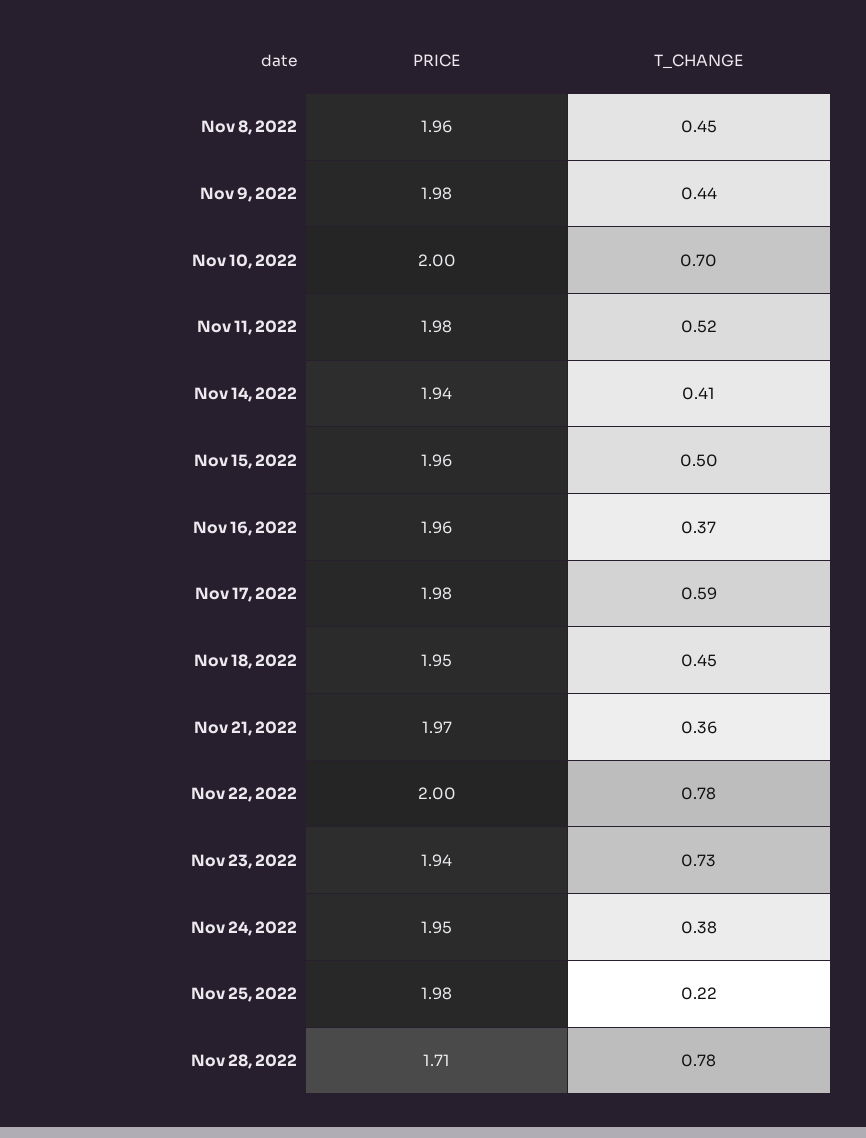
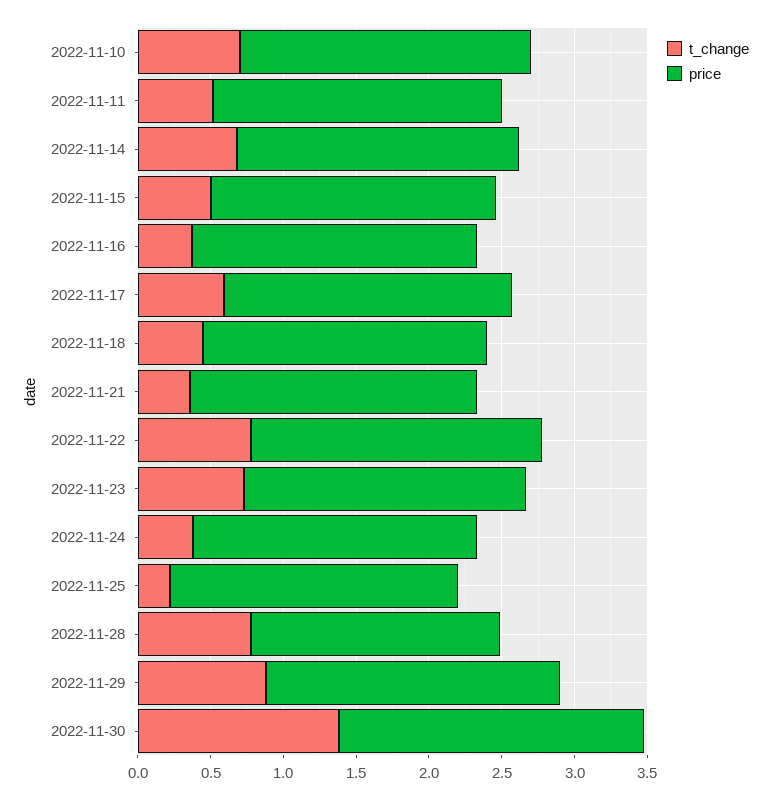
PRICE, Nov 8, 2022: 1.96 -> none
T_CHANGE, Nov 8, 2022: 0.45 -> none
PRICE, Nov 9, 2022: 1.98 -> none
T_CHANGE, Nov 9, 2022: 0.44 -> none
T_CHANGE, Nov 14, 2022: 0.41 -> 0.7
T_CHANGE, 2022-11-29: none -> 0.9
PRICE, 2022-11-29: none -> 2
T_CHANGE, 2022-11-30: none -> 1.4
PRICE, 2022-11-30: none -> 2.1

